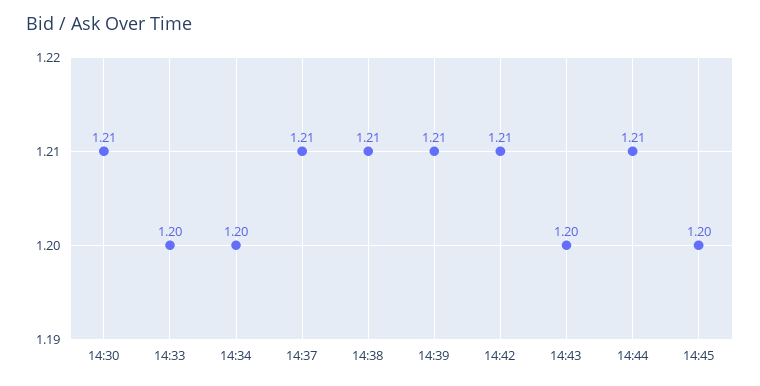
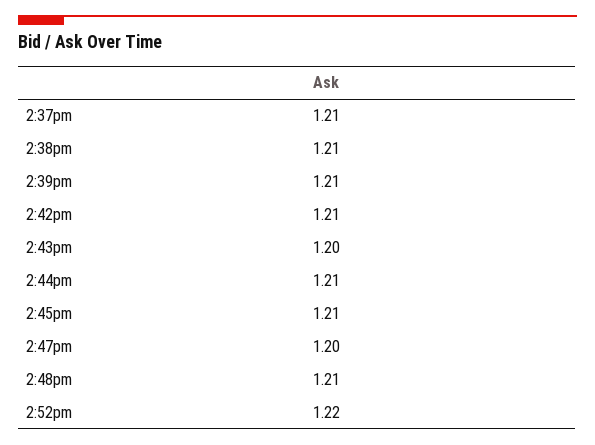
14:30: 1.21 -> none
14:33: 1.2 -> none
14:34: 1.2 -> none
14:45: 1.2 -> 1.21
2:47pm: none -> 1.2
2:48pm: none -> 1.21
2:52pm: none -> 1.22

